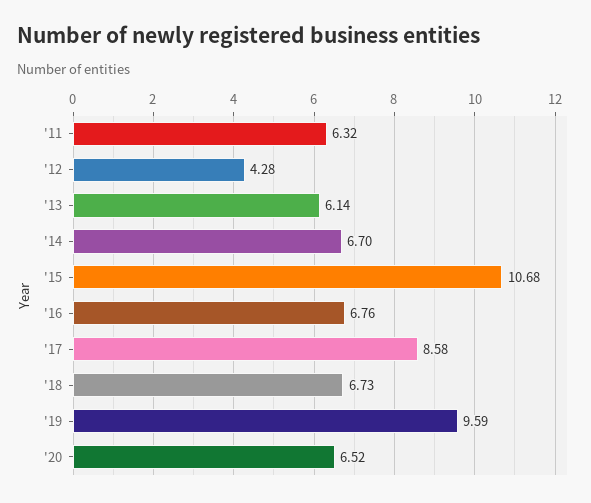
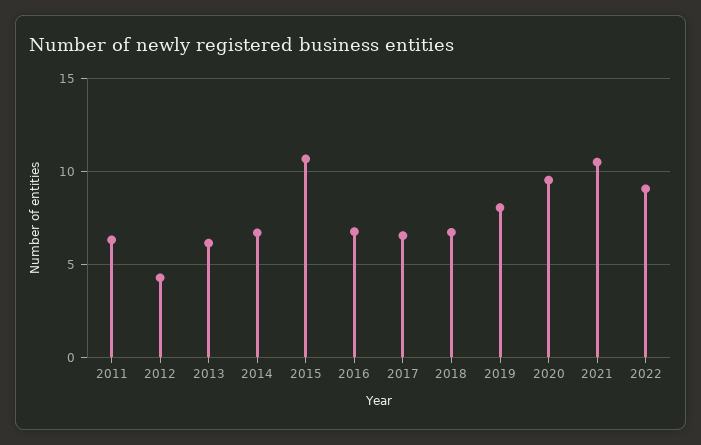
'17: 8.58 -> 6.5
'19: 9.59 -> 8
'20: 6.52 -> 9.5
2021: none -> 10.5
2022: none -> 9

